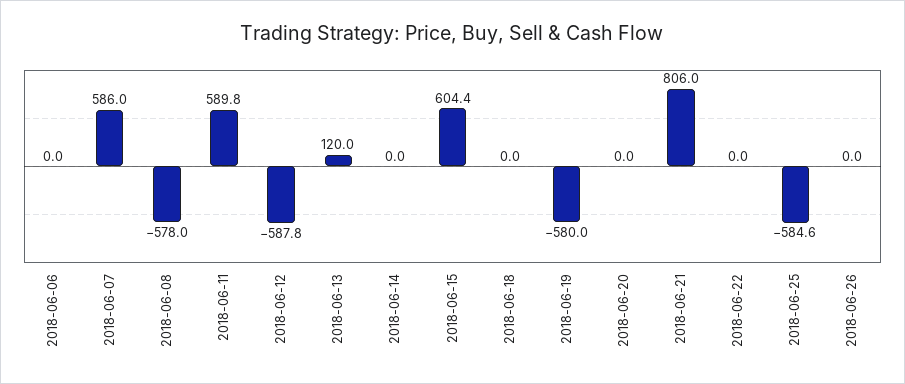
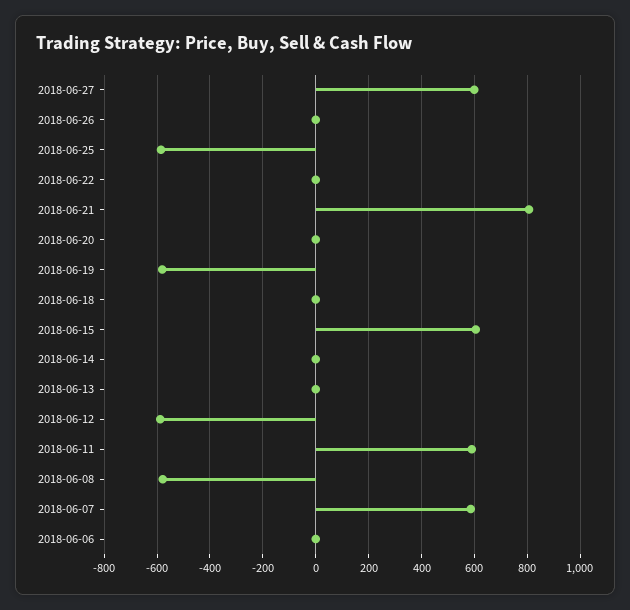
2018-06-13: 120 -> 0
2018-06-27: none -> 600

